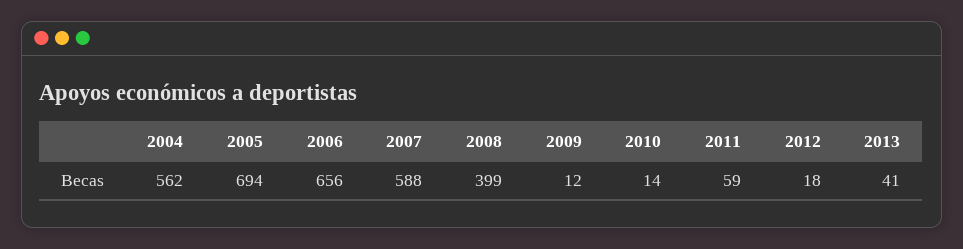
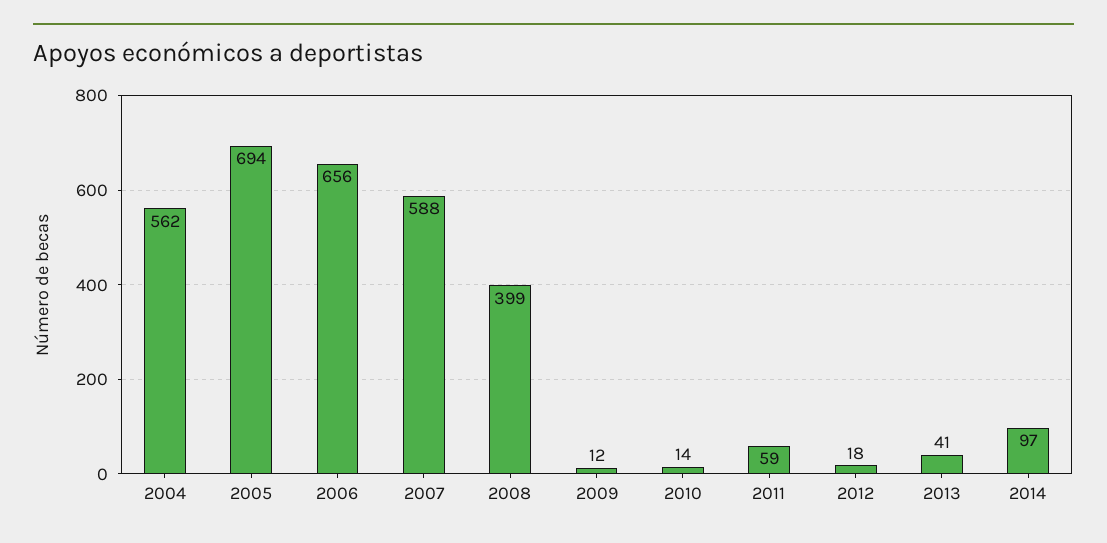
2014: none -> 97

